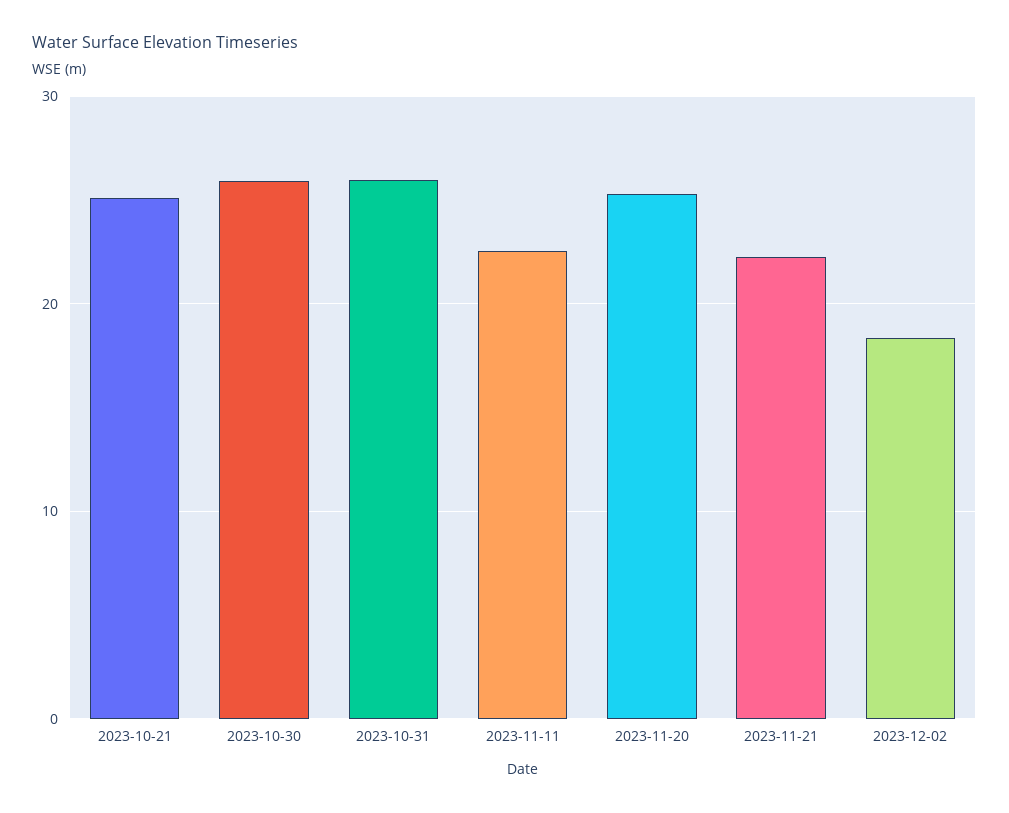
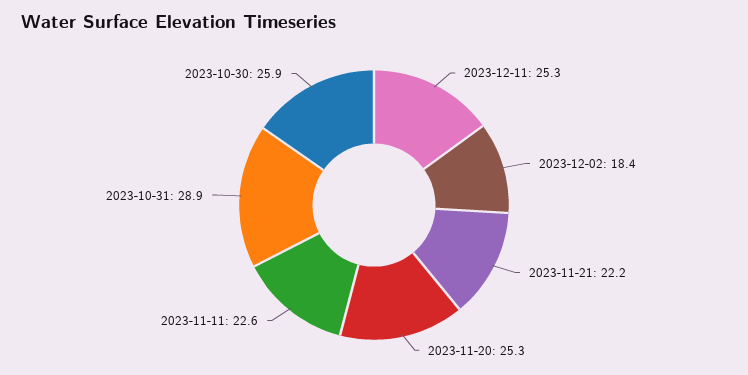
2023-10-21: 25 -> none
2023-10-31: 26 -> 28.9
2023-12-11: none -> 25.3

